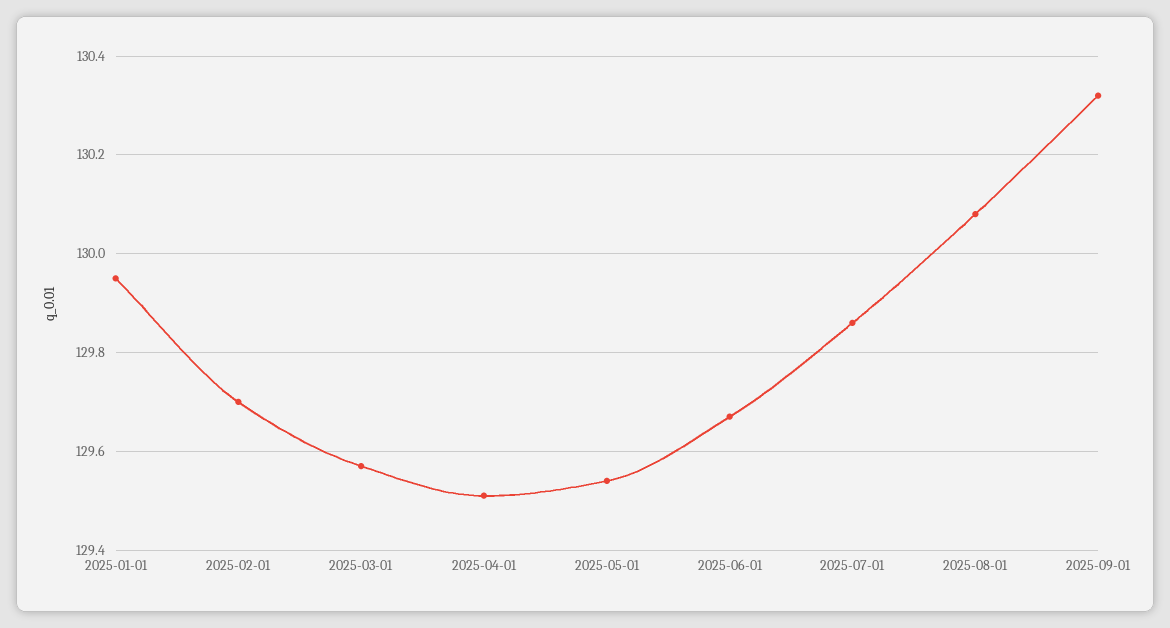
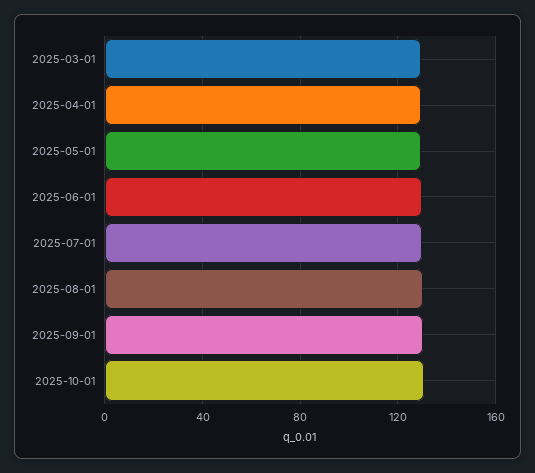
2025-01-01: 129.95 -> none
2025-02-01: 129.7 -> none
2025-10-01: none -> 130

